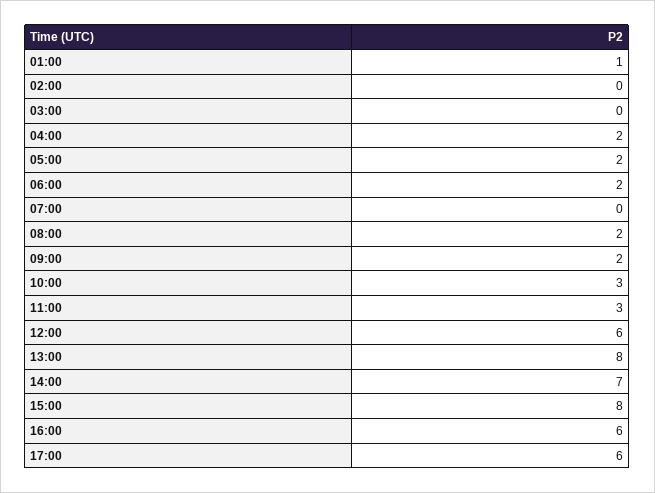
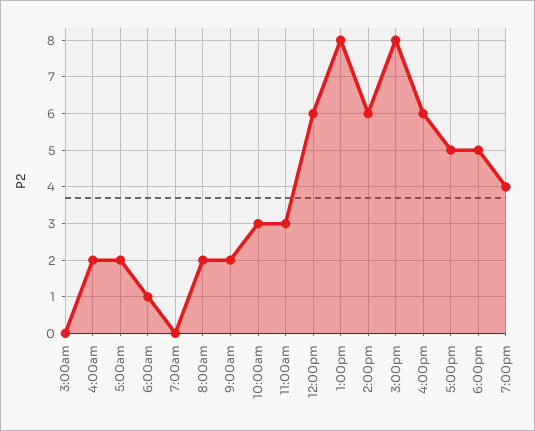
01:00: 1 -> none
02:00: 0 -> none
06:00: 2 -> 1
14:00: 7 -> 6
17:00: 6 -> 5
6:00pm: none -> 5
7:00pm: none -> 4

